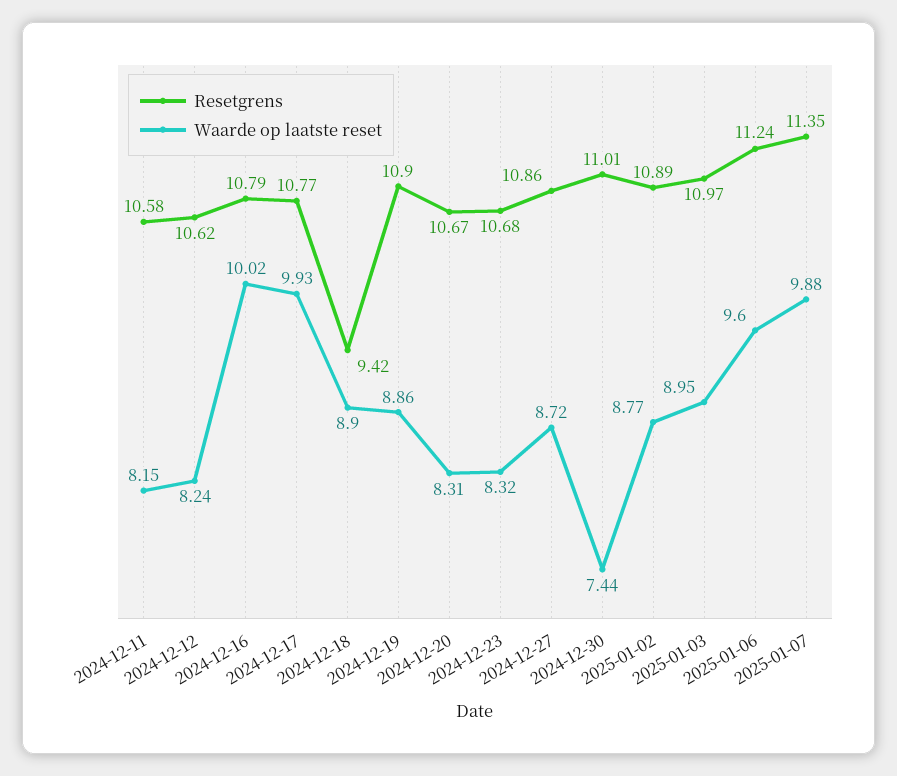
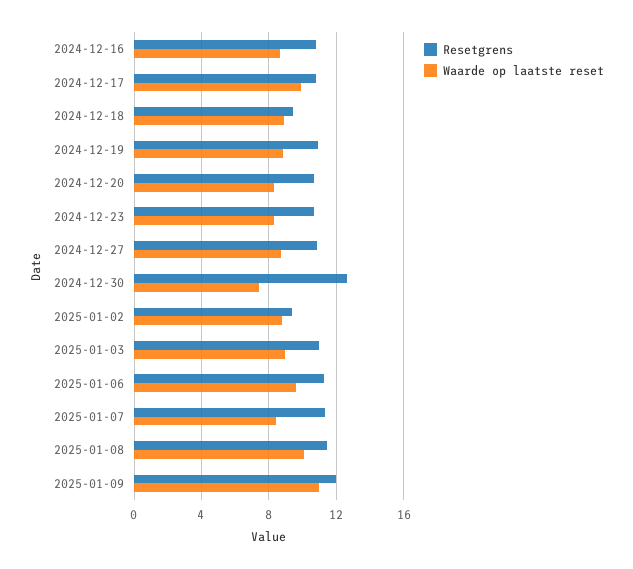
Resetgrens, 2024-12-11: 10.58 -> none
Waarde op laatste reset, 2024-12-11: 8.15 -> none
Resetgrens, 2024-12-12: 10.62 -> none
Waarde op laatste reset, 2024-12-12: 8.24 -> none
Waarde op laatste reset, 2024-12-16: 10.02 -> 8.5
Resetgrens, 2024-12-30: 11.01 -> 12.5
Resetgrens, 2025-01-02: 10.89 -> 9.5
Waarde op laatste reset, 2025-01-07: 9.88 -> 8.5
Resetgrens, 2025-01-08: none -> 11.5
Waarde op laatste reset, 2025-01-08: none -> 10
Resetgrens, 2025-01-09: none -> 12
Waarde op laatste reset, 2025-01-09: none -> 11

